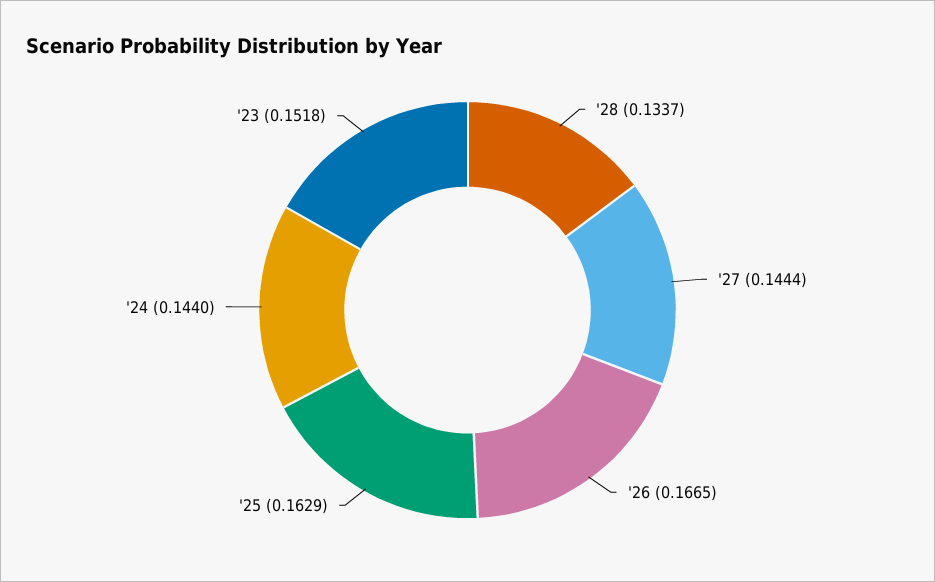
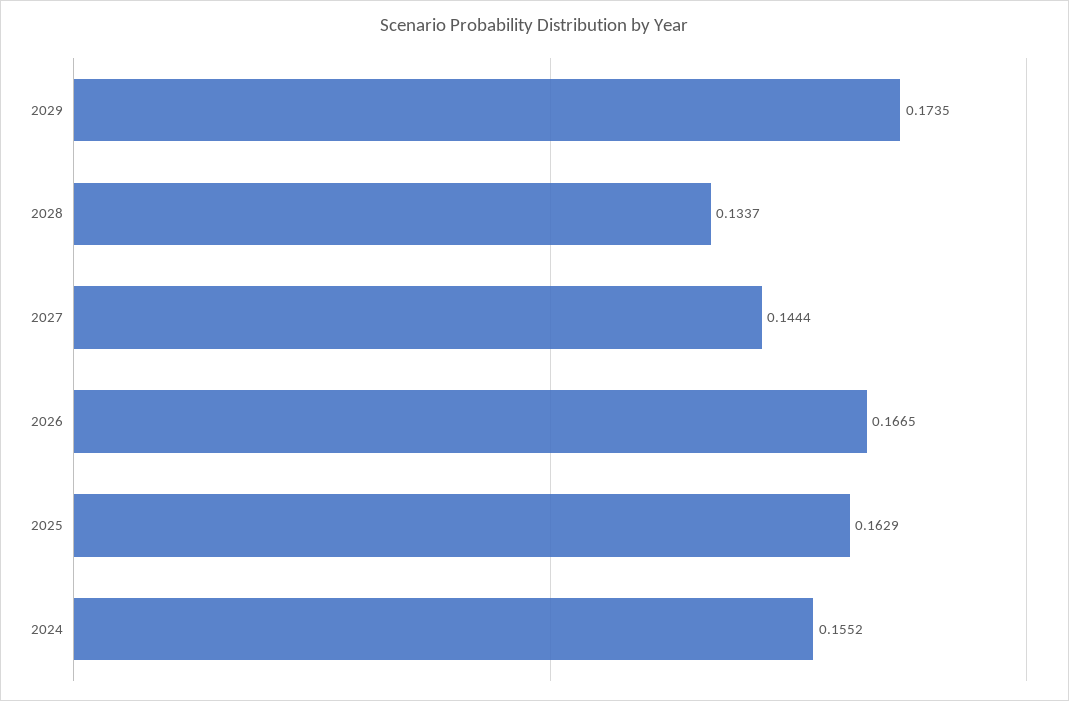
'24: 0.144 -> 0.1552
'23: 0.1518 -> none
2029: none -> 0.1735

